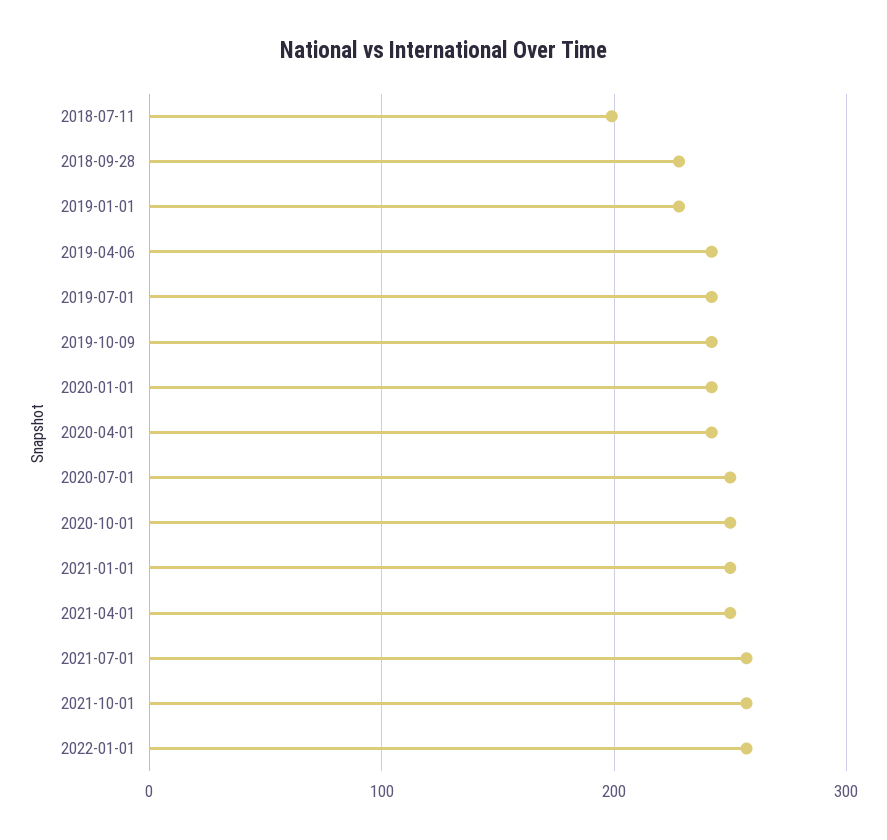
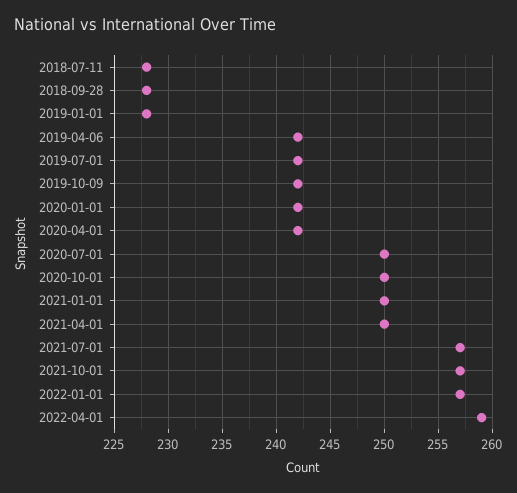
2018-07-11: 200 -> 228
2022-04-01: none -> 259

